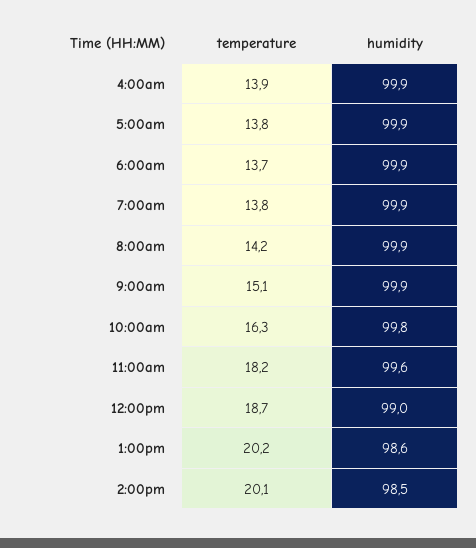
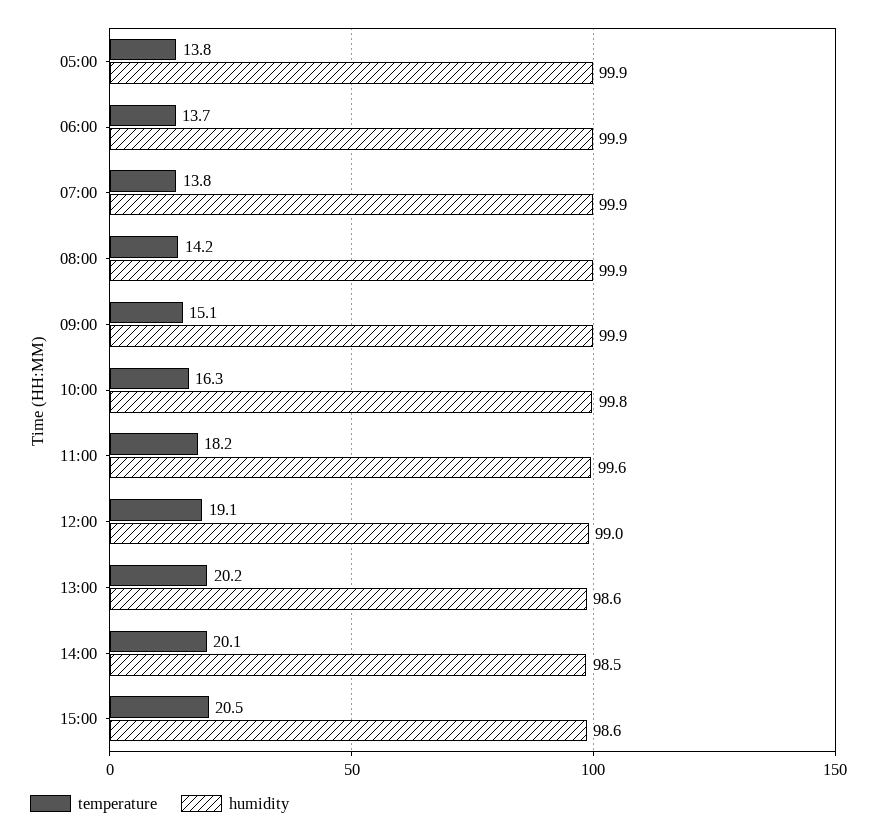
temperature, 4:00am: 13.9 -> none
humidity, 4:00am: 99.9 -> none
temperature, 12:00pm: 18.7 -> 19.1
temperature, 15:00: none -> 20.5
humidity, 15:00: none -> 98.6

